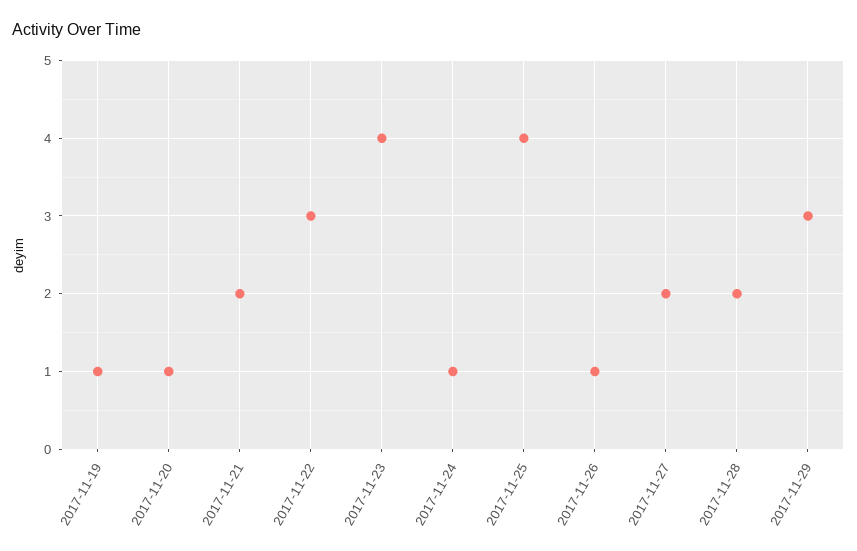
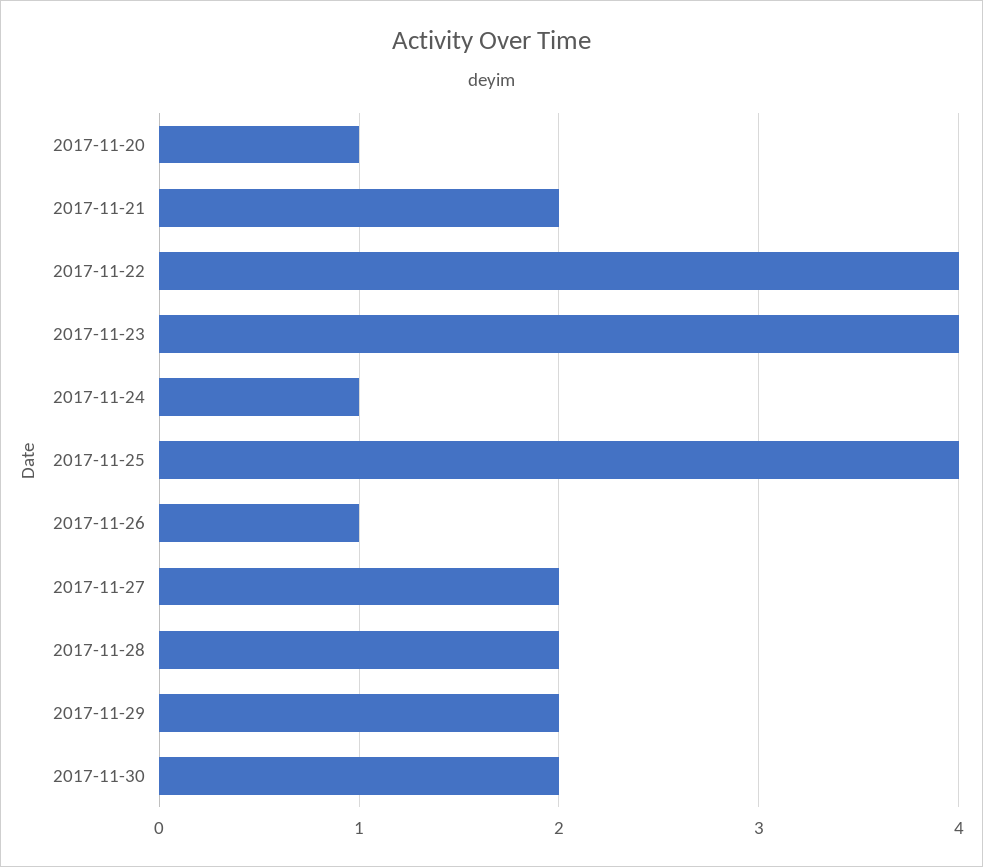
2017-11-19: 1 -> none
2017-11-22: 3 -> 4
2017-11-29: 3 -> 2
2017-11-30: none -> 2

